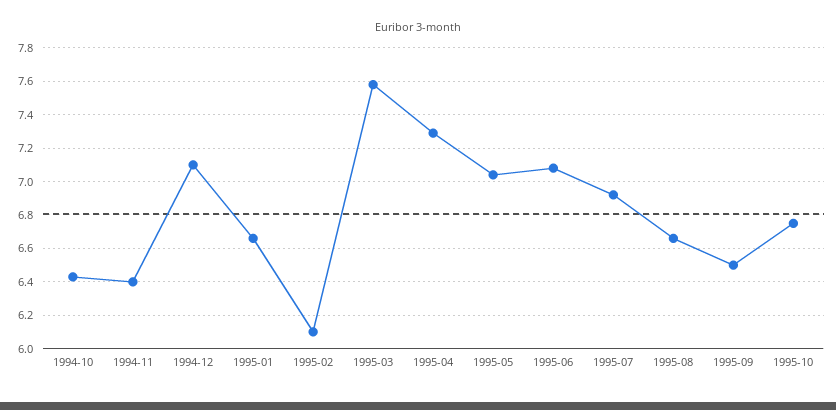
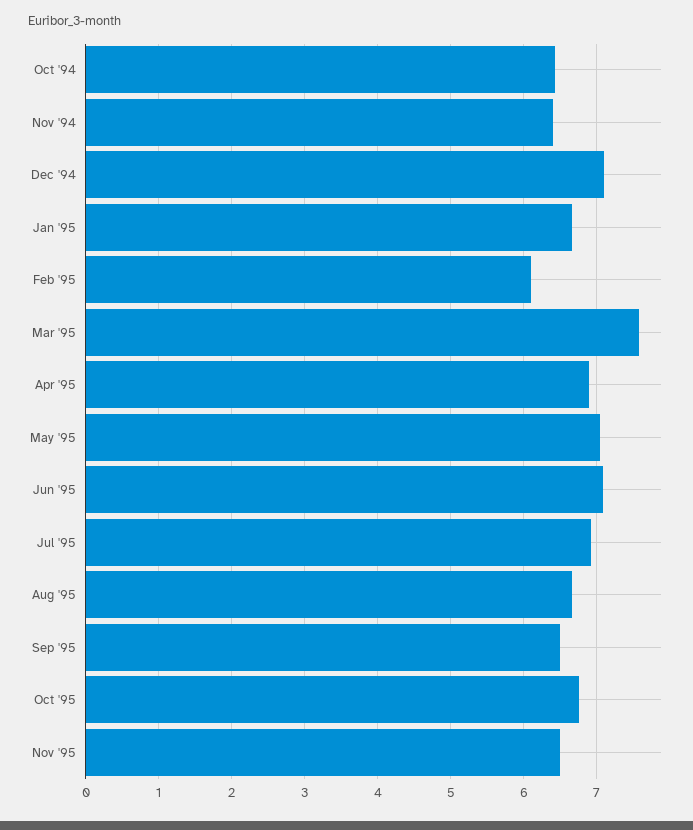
1995-04: 7.3 -> 6.9
Nov '95: none -> 6.5

